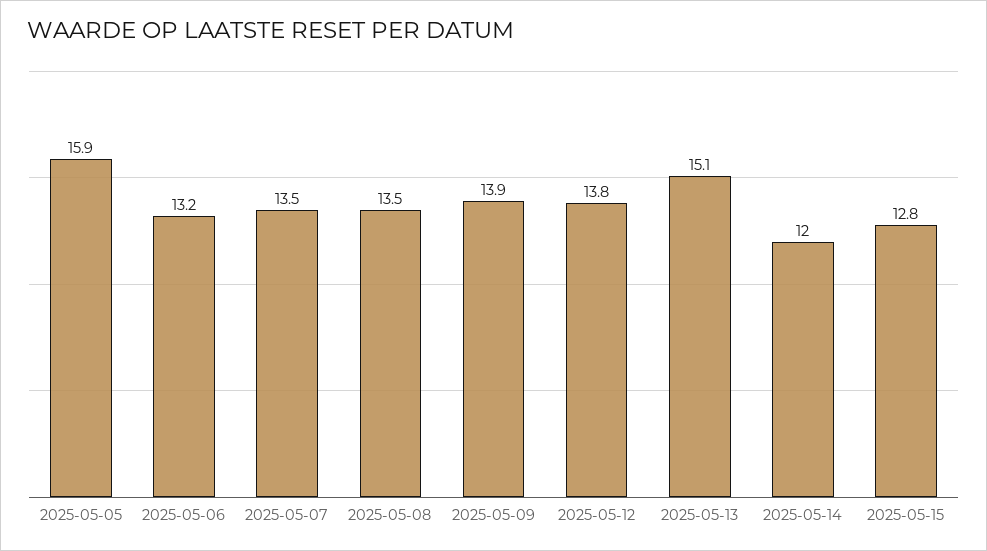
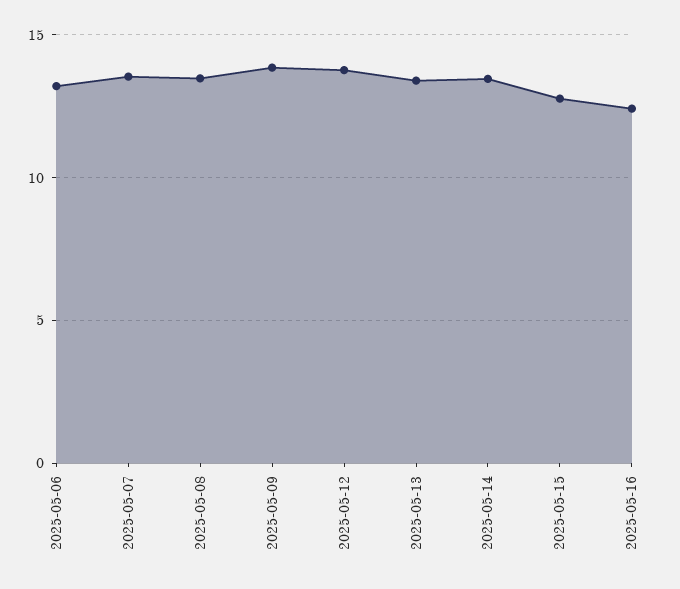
2025-05-05: 15.9 -> none
2025-05-13: 15.1 -> 13.5
2025-05-14: 12 -> 13.5
2025-05-16: none -> 12.5

